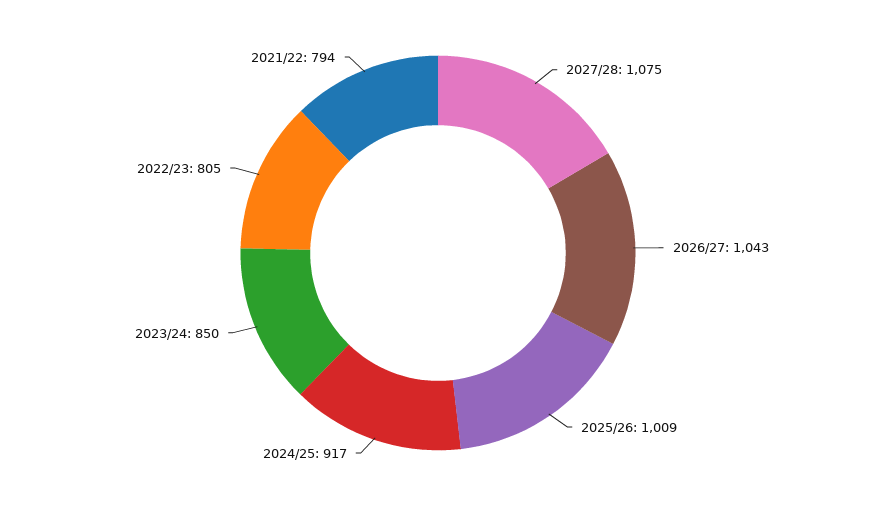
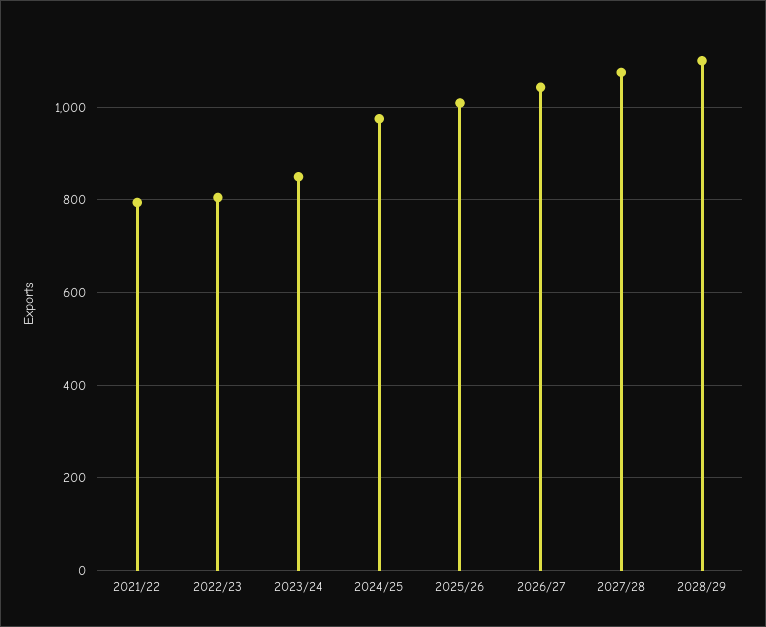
2024/25: 917 -> 980
2028/29: none -> 1100

